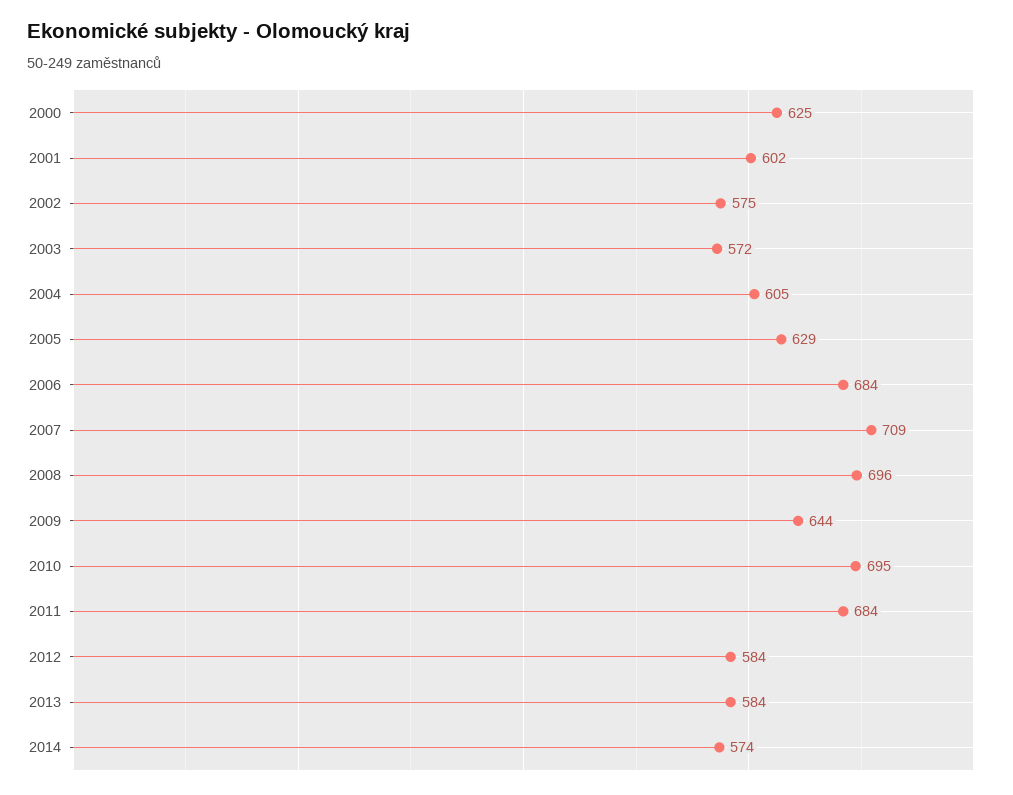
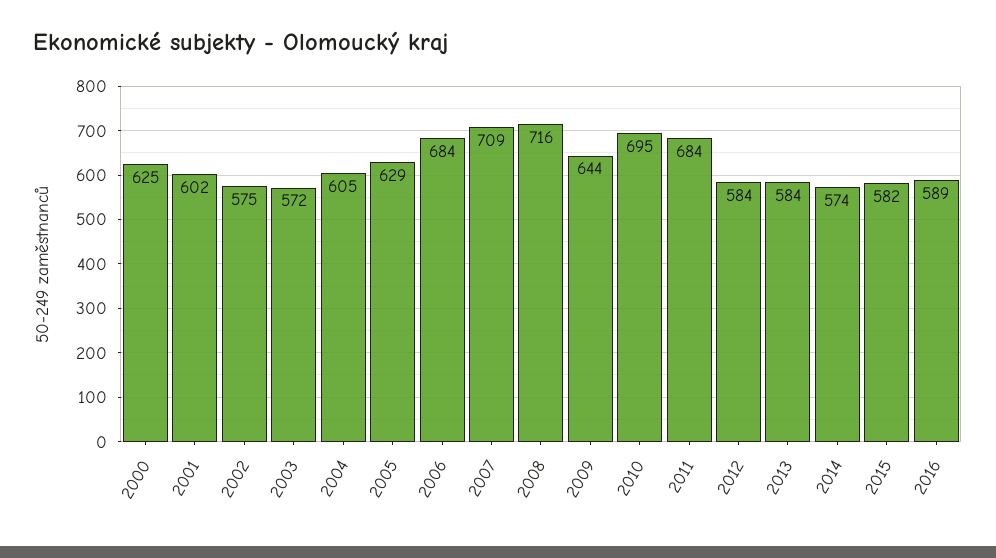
2008: 696 -> 716
2015: none -> 582
2016: none -> 589

